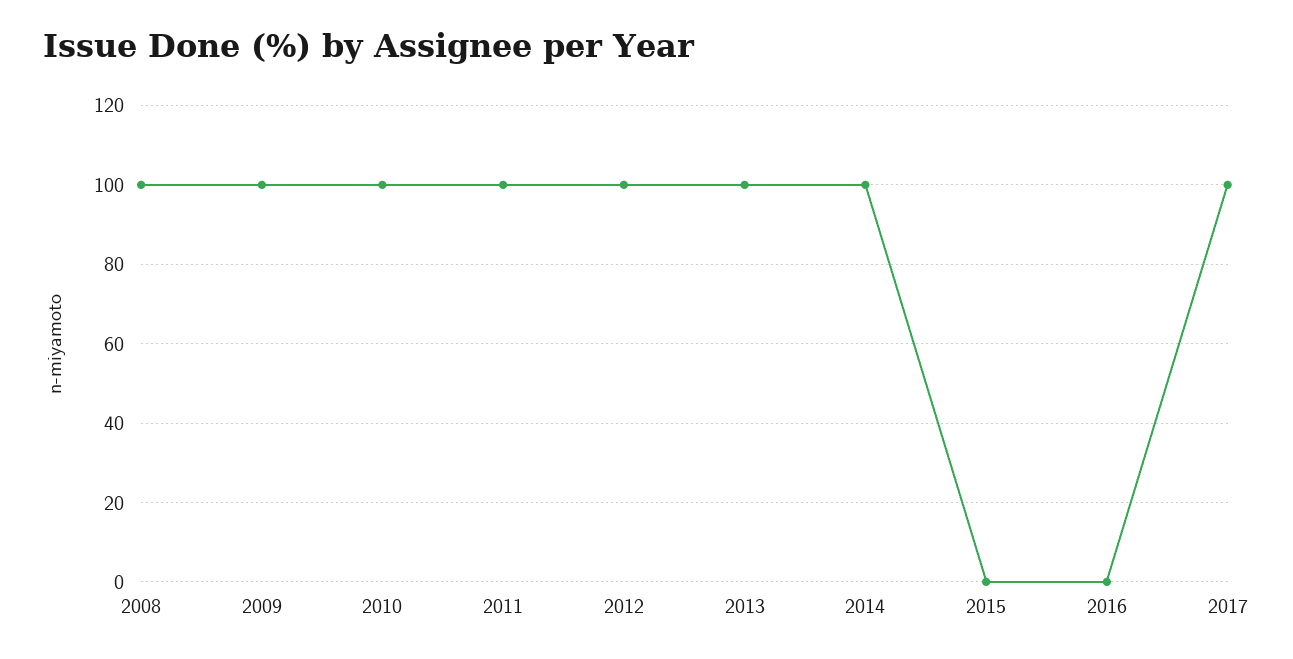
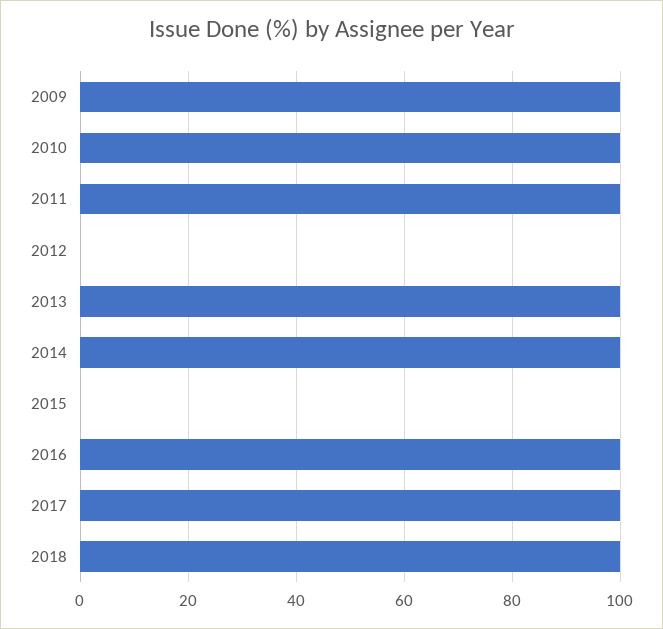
2008: 100 -> none
2012: 100 -> 0
2016: 0 -> 100
2018: none -> 100

